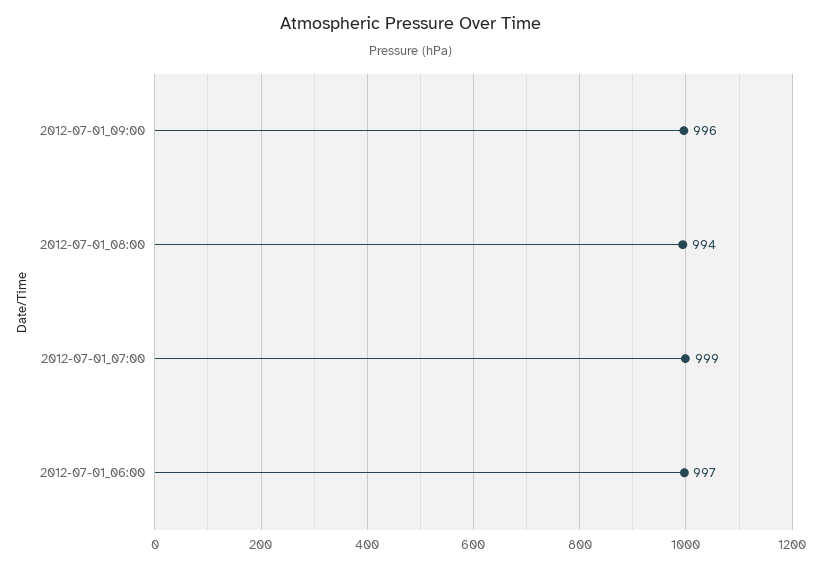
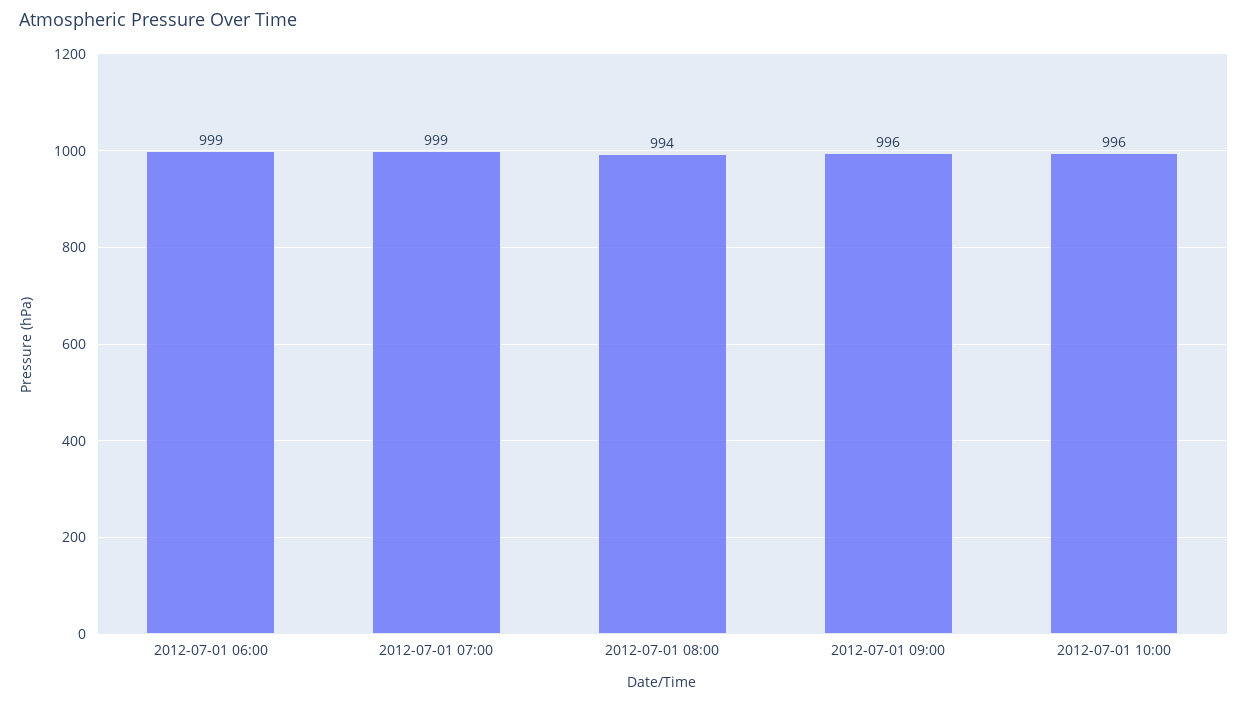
2012-07-01_06:00: 997 -> 999
2012-07-01 10:00: none -> 996

